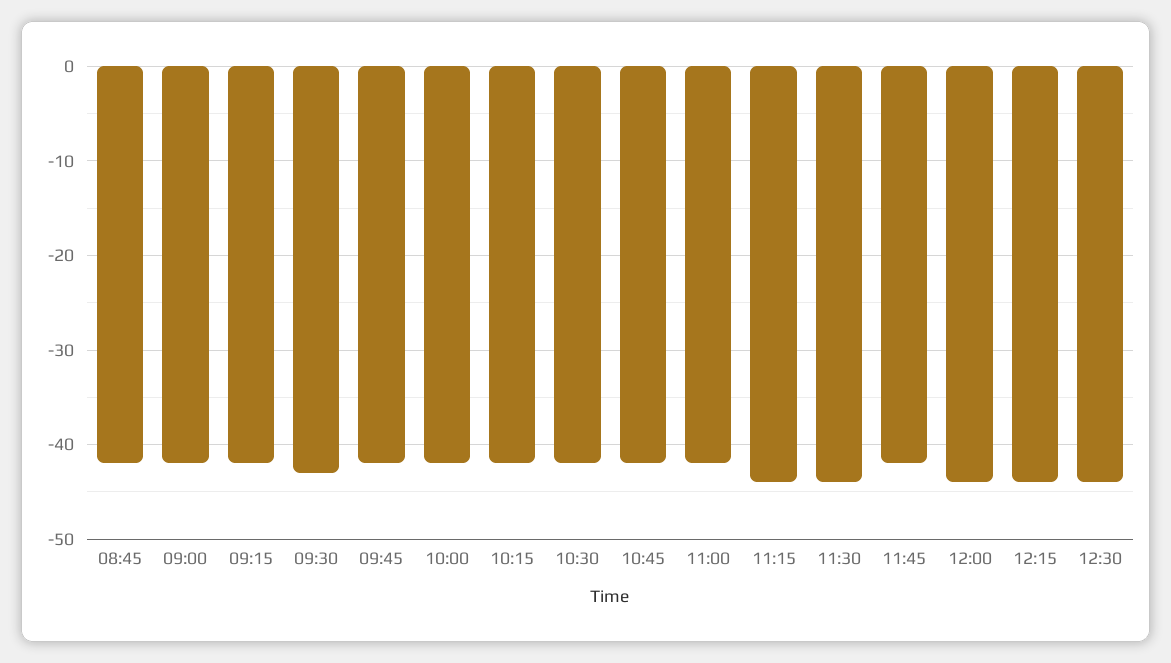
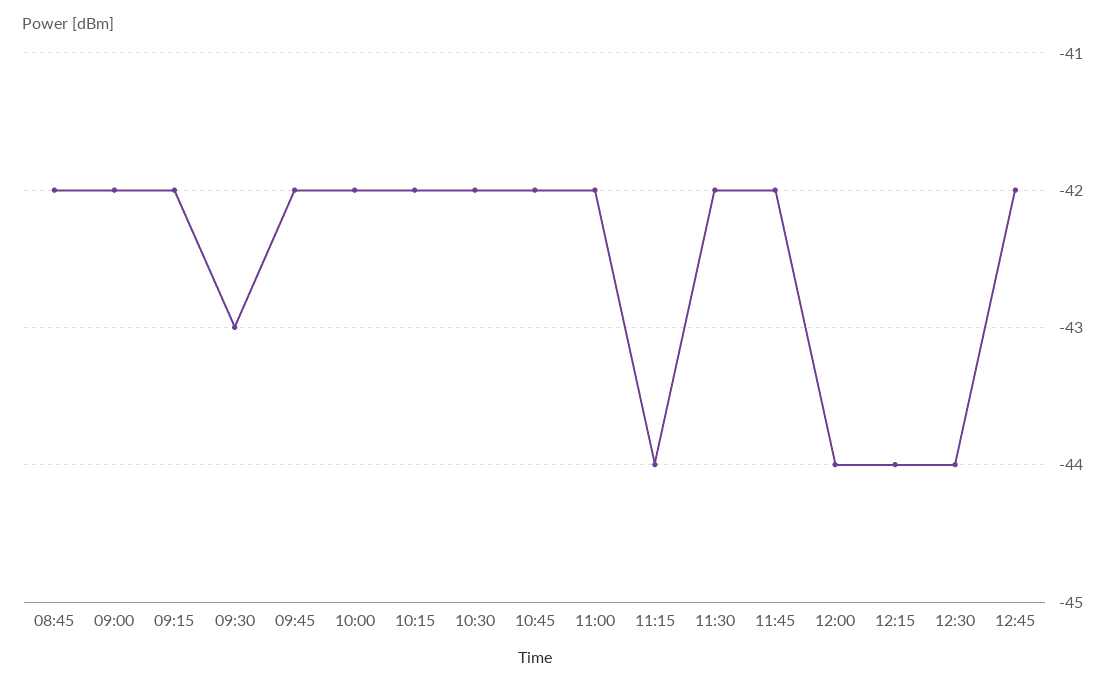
11:30: -44 -> -42
12:45: none -> -42

